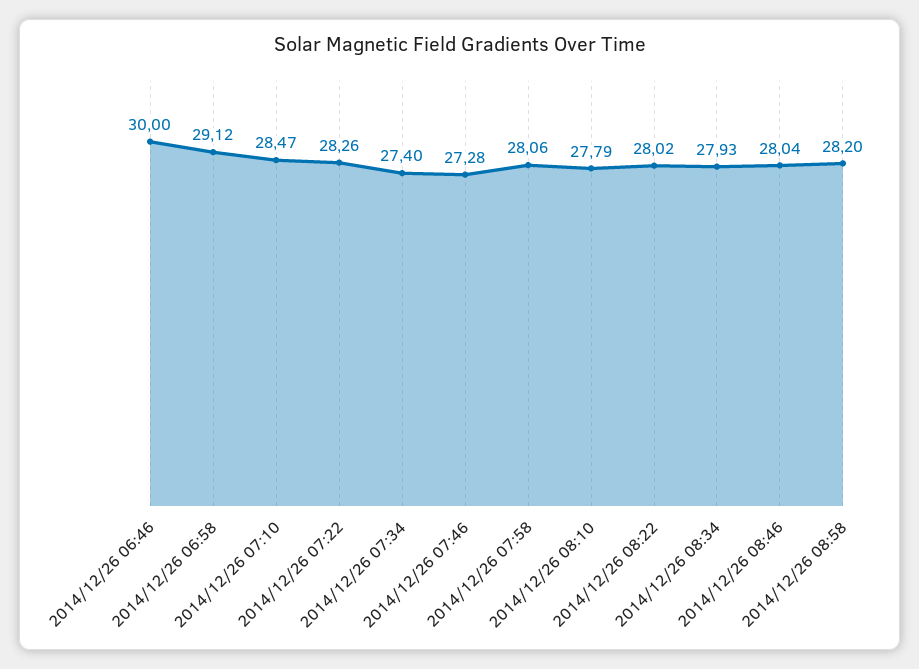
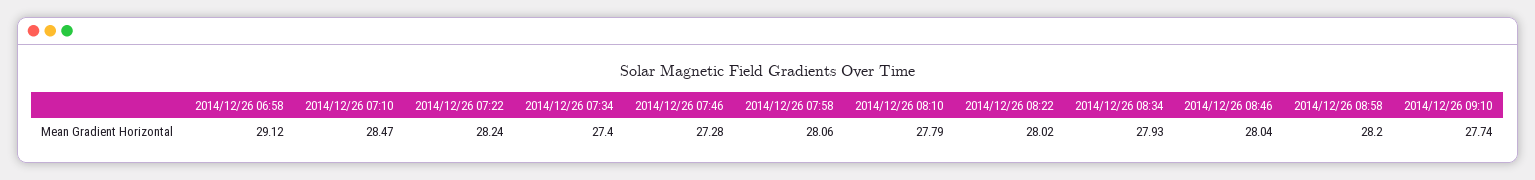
2014/12/26 06:46: 30 -> none
2014/12/26 07:22: 28.26 -> 28.24
2014/12/26 09:10: none -> 27.74

